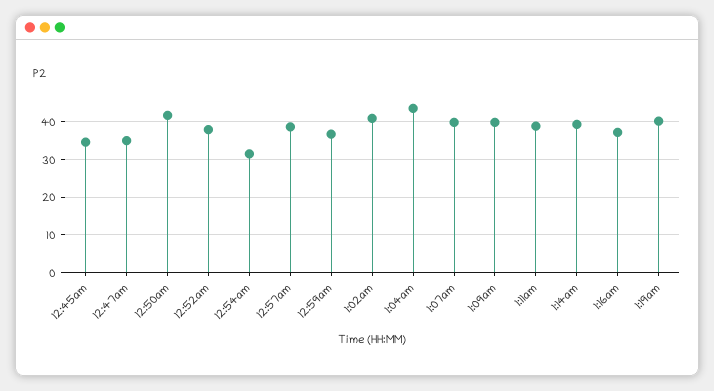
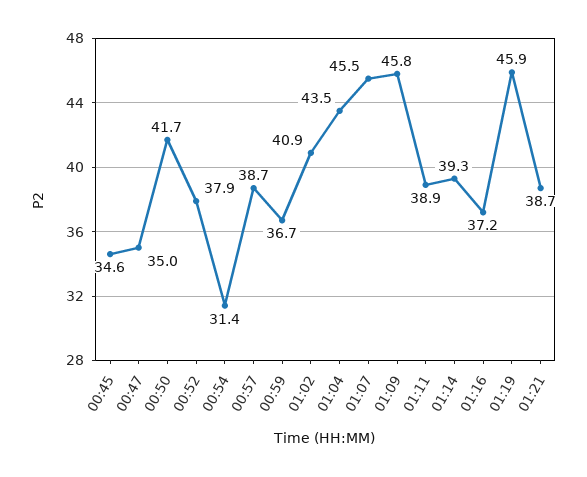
1:07am: 40 -> 45.5
1:09am: 40 -> 45.8
1:19am: 40 -> 45.9
01:21: none -> 38.7

